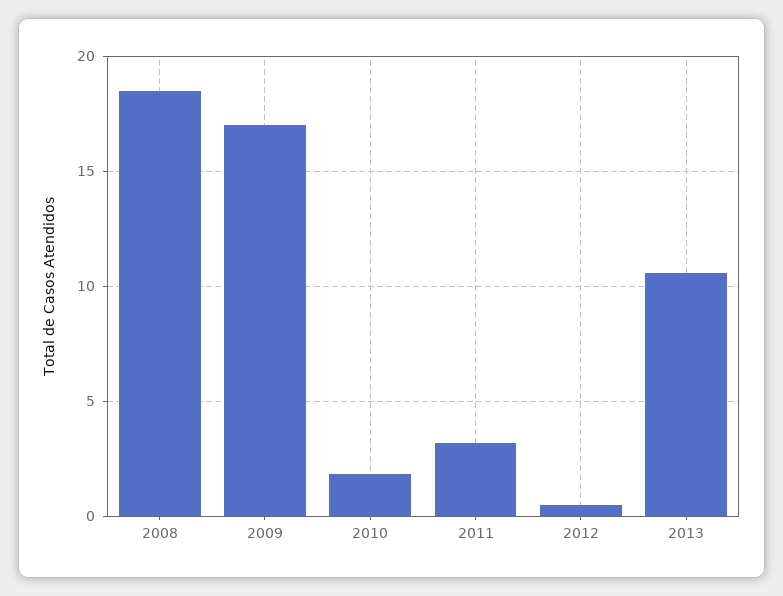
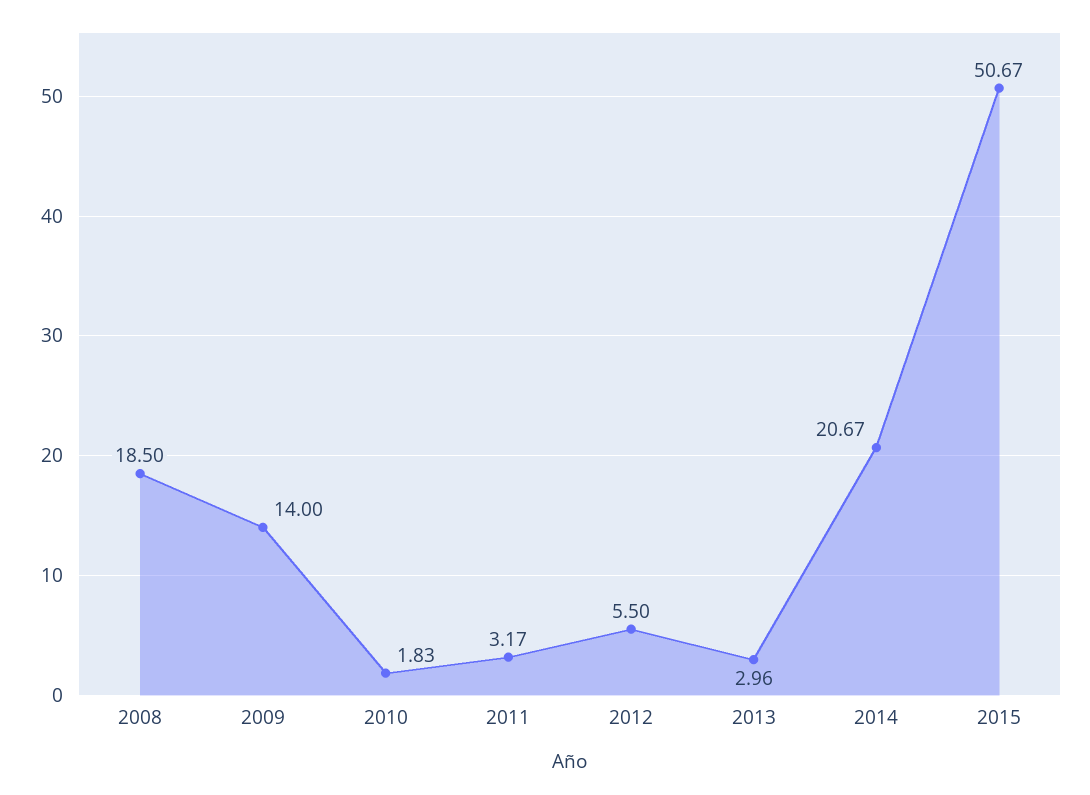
2009: 17 -> 14
2012: 0.5 -> 5.5
2013: 10.5 -> 2.96
2014: none -> 20.67
2015: none -> 50.67

